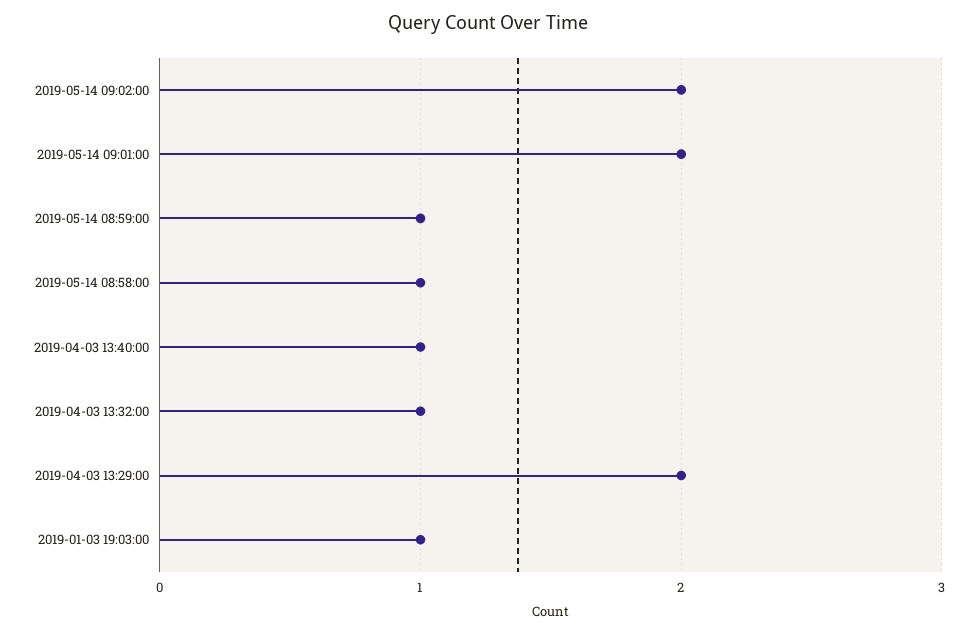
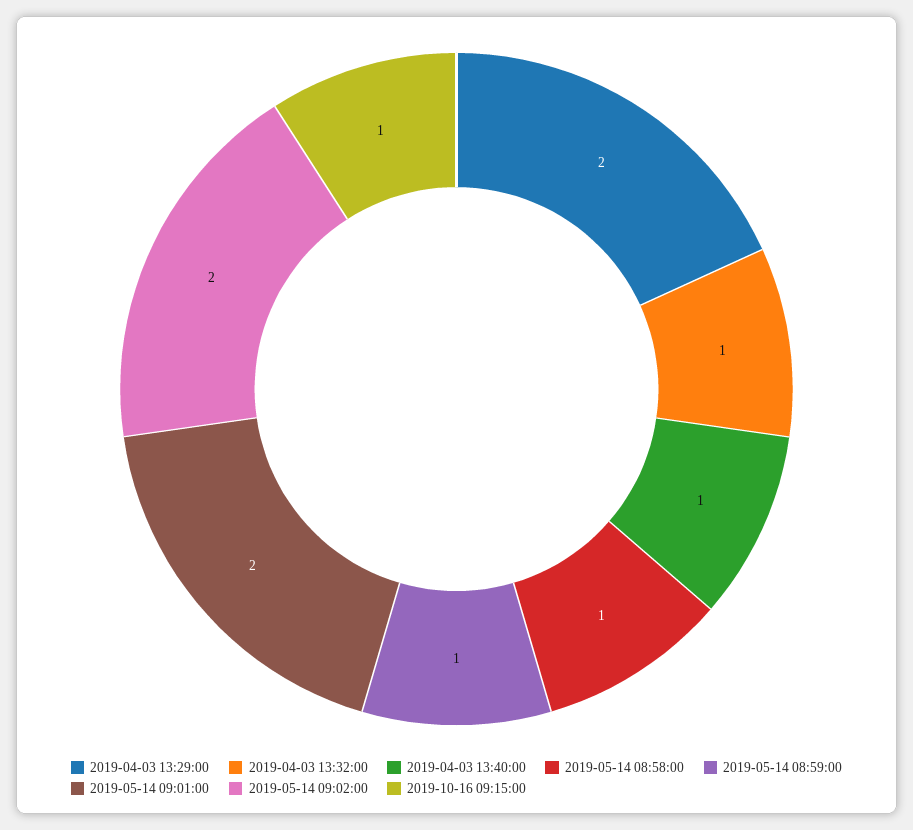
2019-01-03 19:03:00: 1 -> none
2019-10-16 09:15:00: none -> 1

